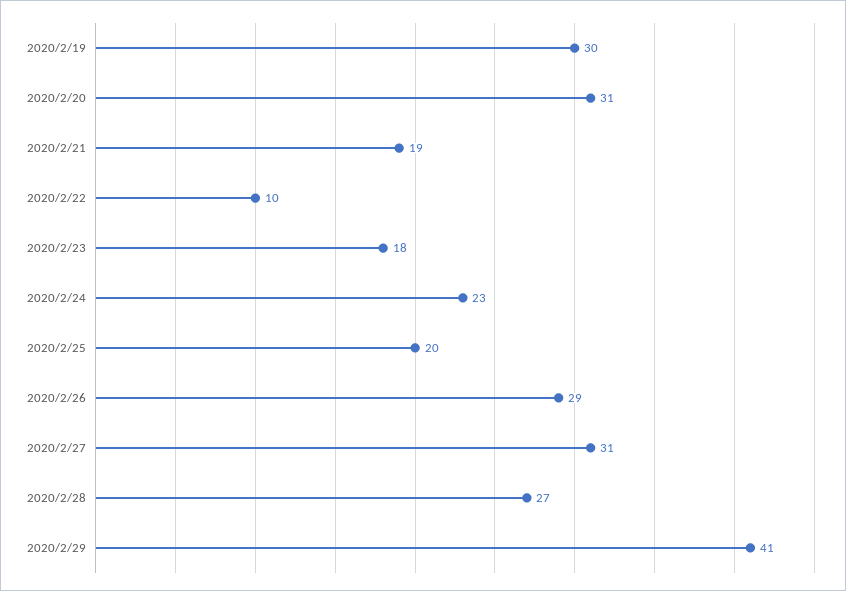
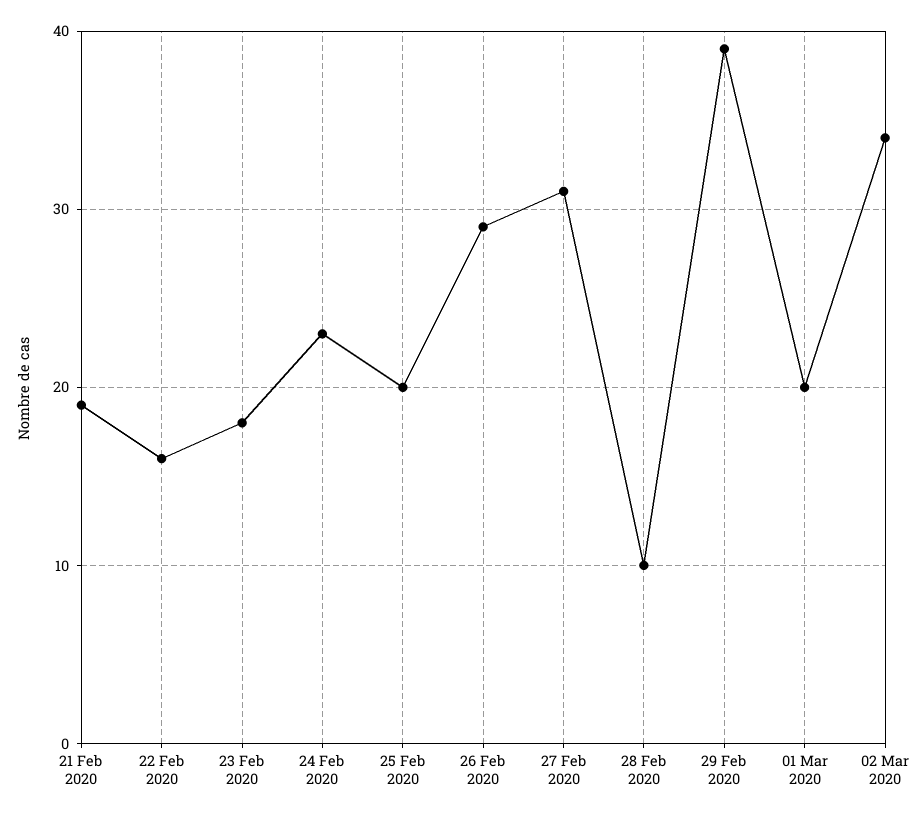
2020/2/19: 30 -> none
2020/2/20: 31 -> none
2020/2/22: 10 -> 16
2020/2/28: 27 -> 10
2020/2/29: 41 -> 39
01 Mar 2020: none -> 20
02 Mar 2020: none -> 34

